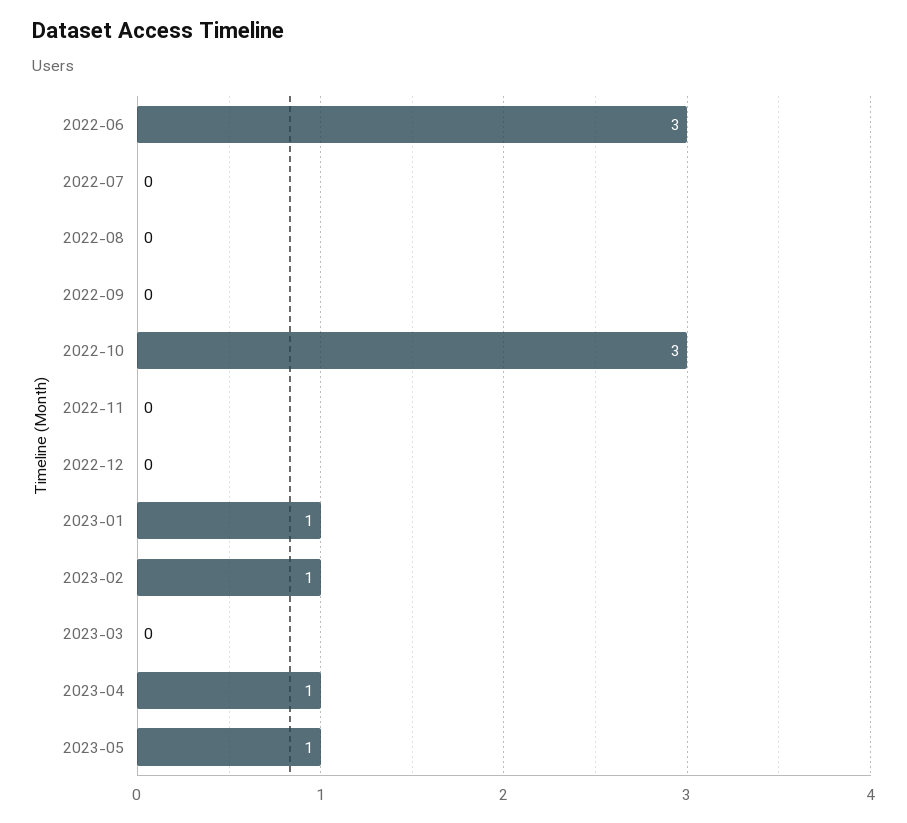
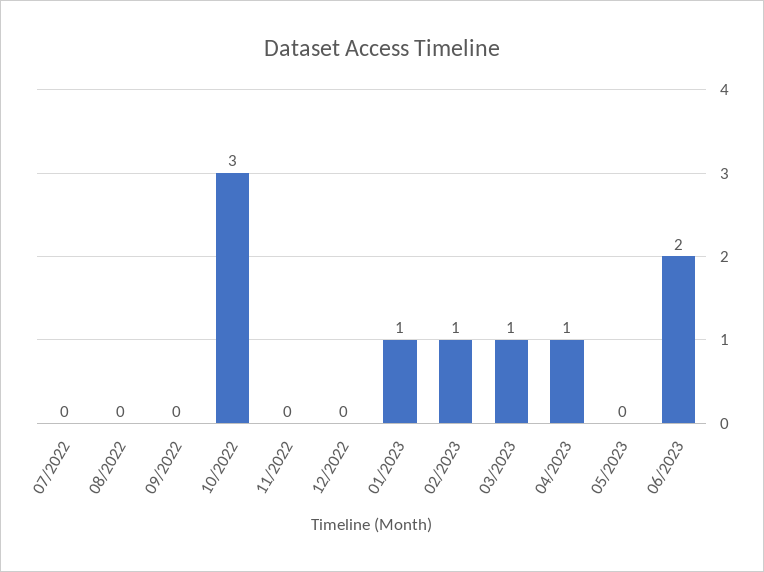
2022-06: 3 -> none
2023-03: 0 -> 1
2023-05: 1 -> 0
06/2023: none -> 2

